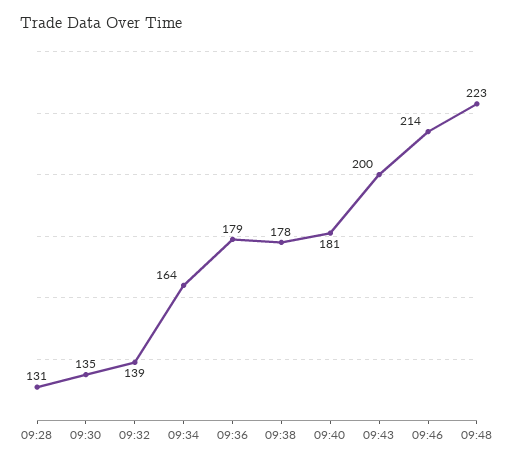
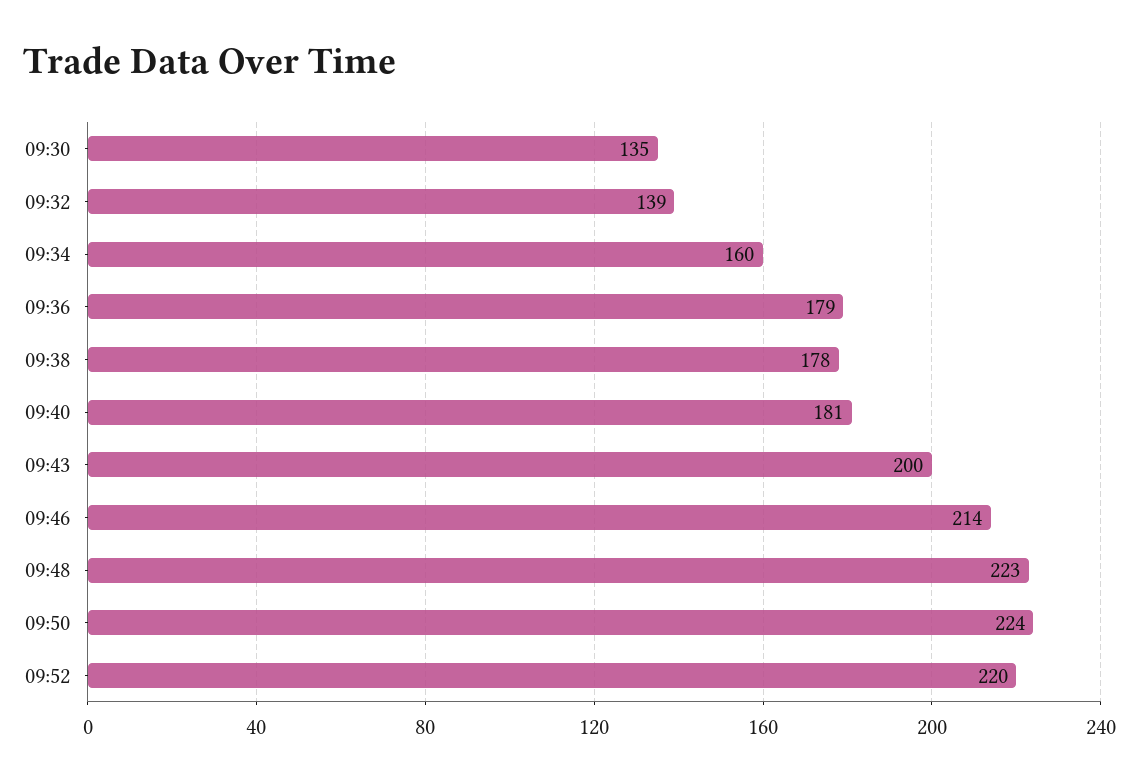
09:28: 131 -> none
09:34: 164 -> 160
09:50: none -> 224
09:52: none -> 220

